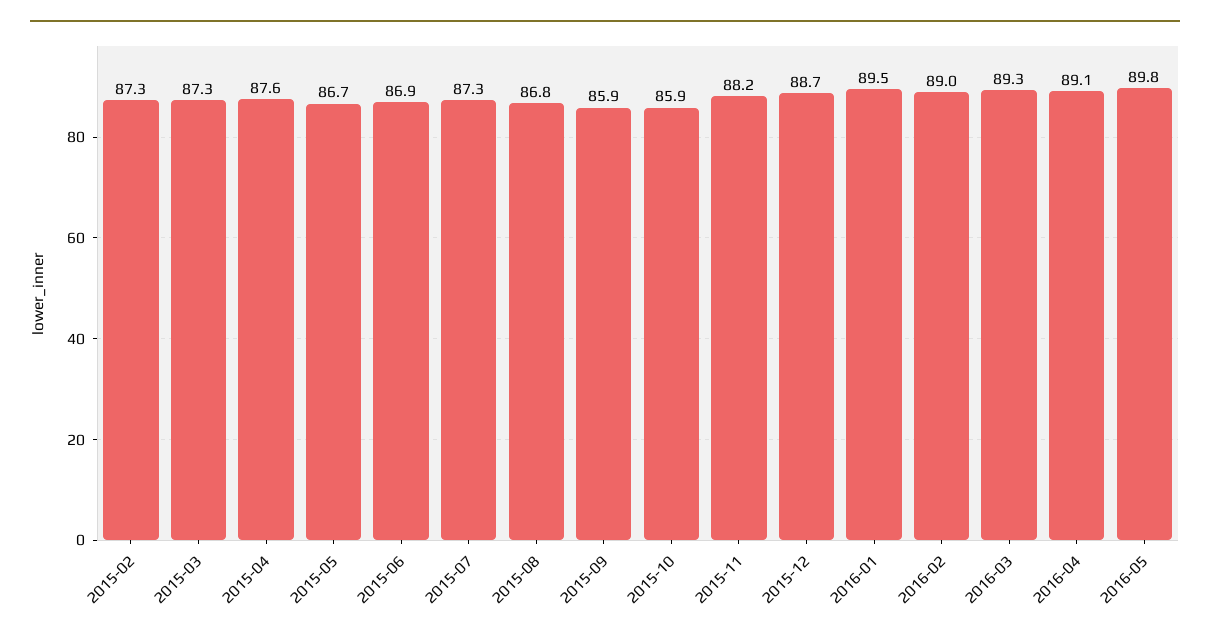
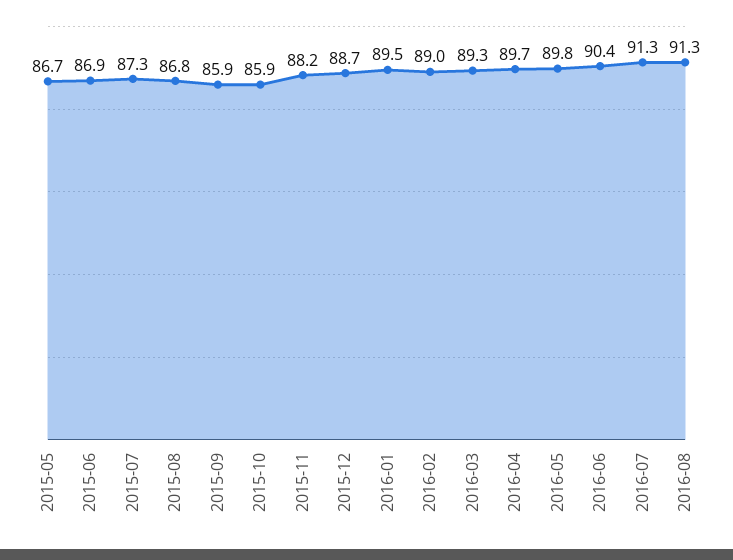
2015-02: 87.3 -> none
2015-03: 87.3 -> none
2015-04: 87.6 -> none
2016-04: 89.1 -> 89.7
2016-06: none -> 90.4
2016-07: none -> 91.3
2016-08: none -> 91.3

